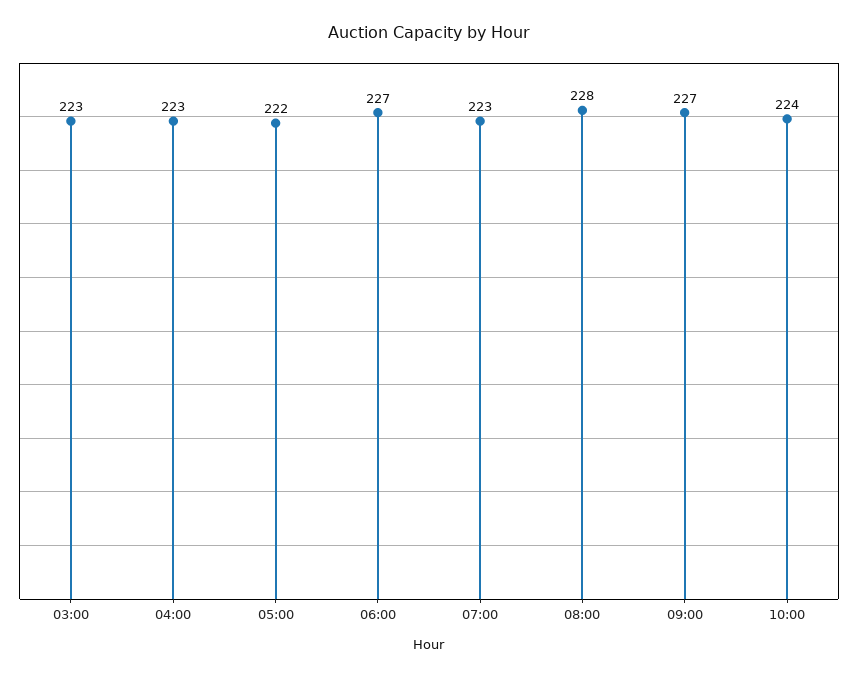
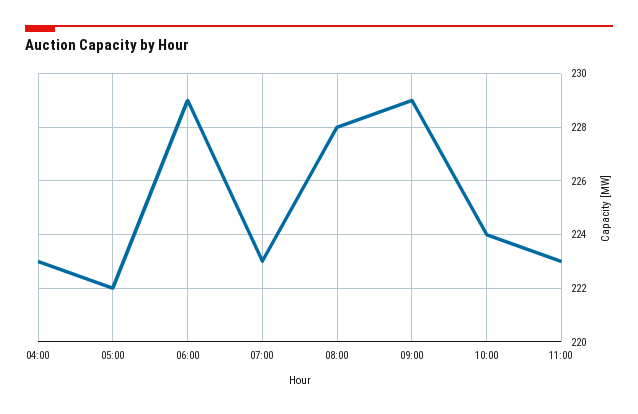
03:00: 223 -> none
06:00: 227 -> 229
09:00: 227 -> 229
11:00: none -> 223

